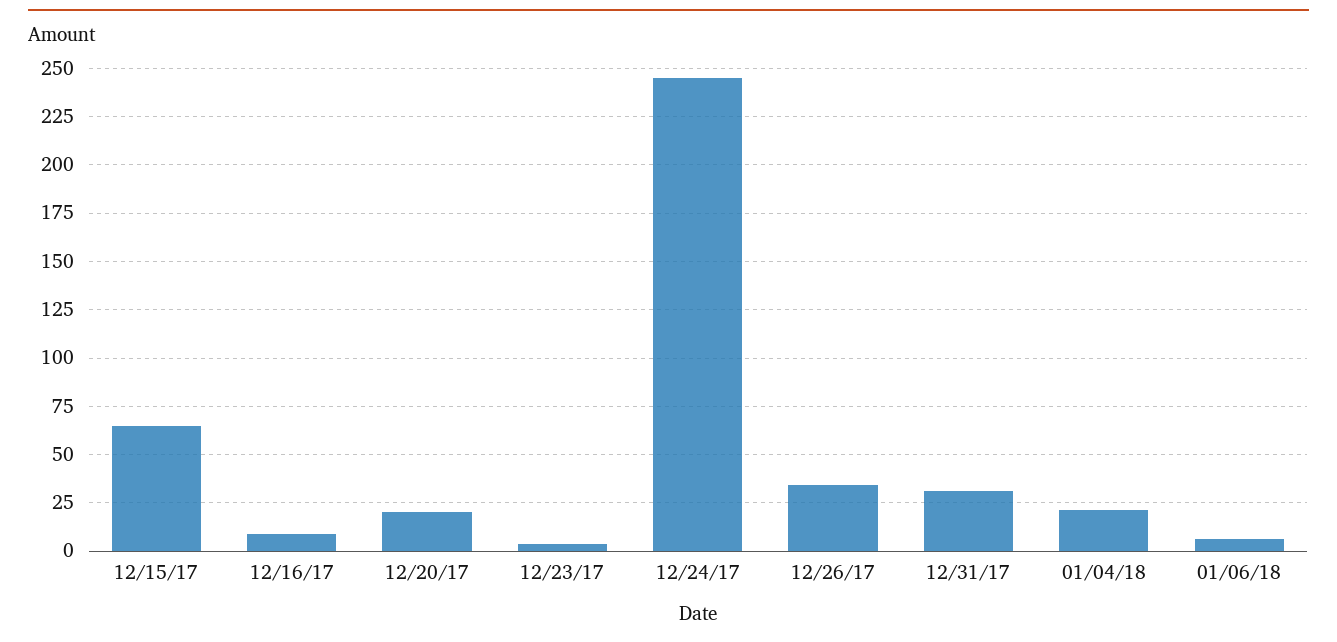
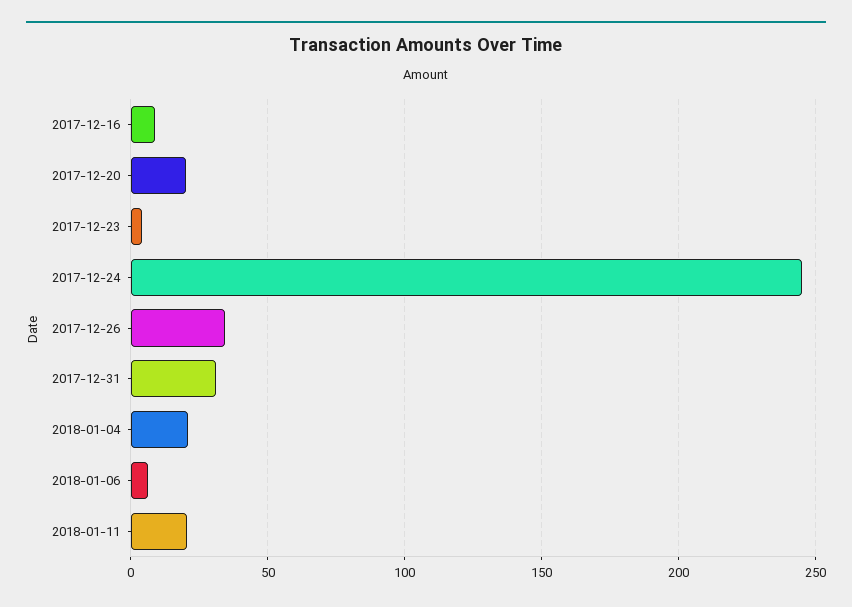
12/15/17: 65 -> none
2018-01-11: none -> 20

